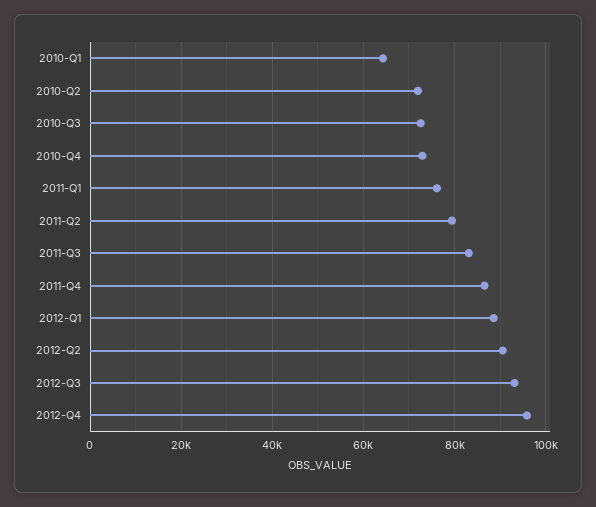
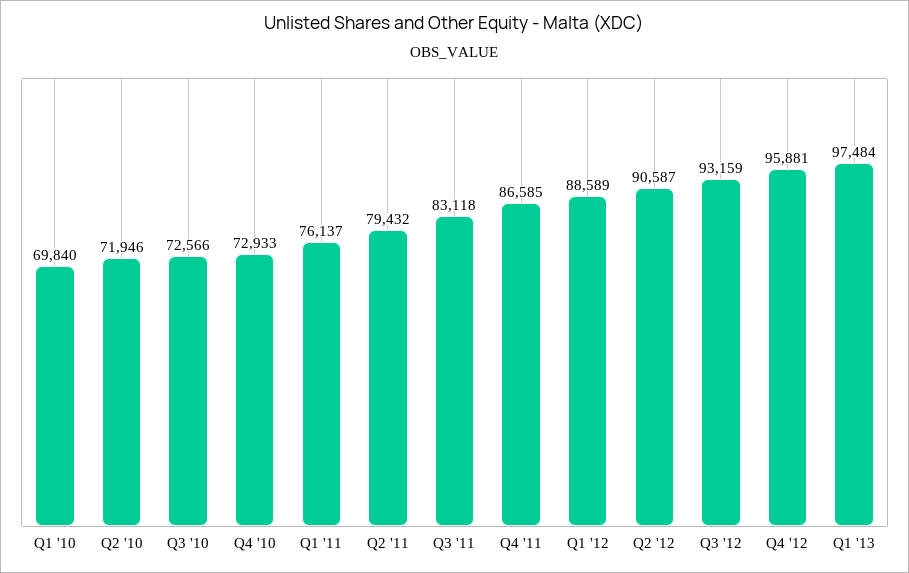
2010-Q1: 64000 -> 69840
Q1 '13: none -> 97484

